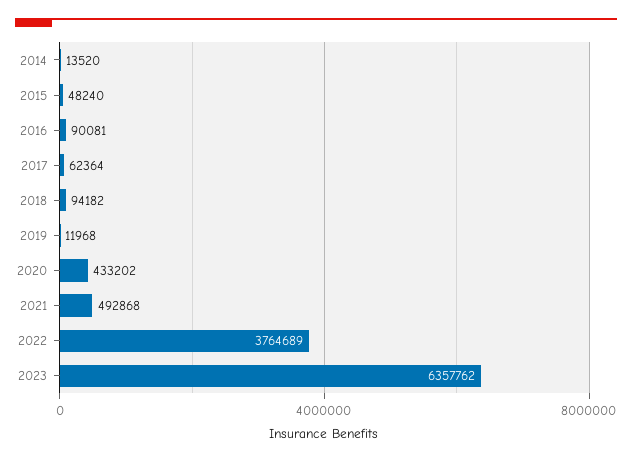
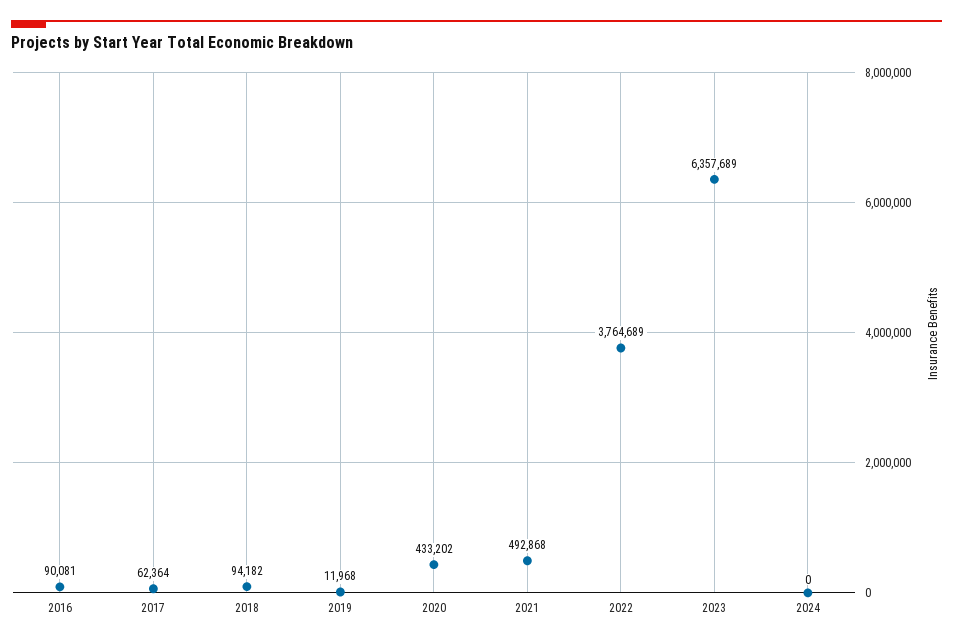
2014: 13520 -> none
2015: 48240 -> none
2023: 6357762 -> 6357689
2024: none -> 0

